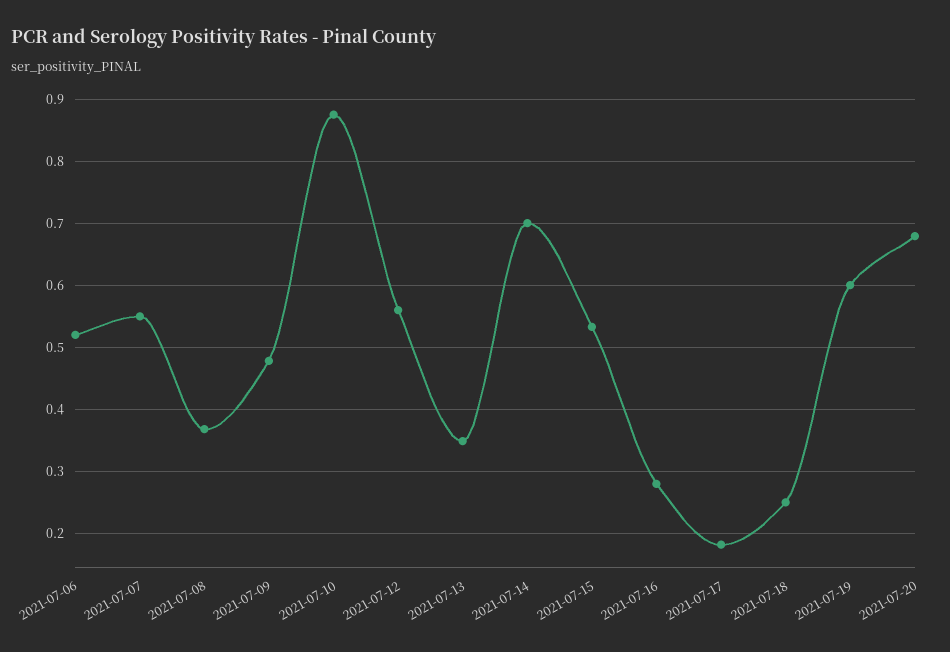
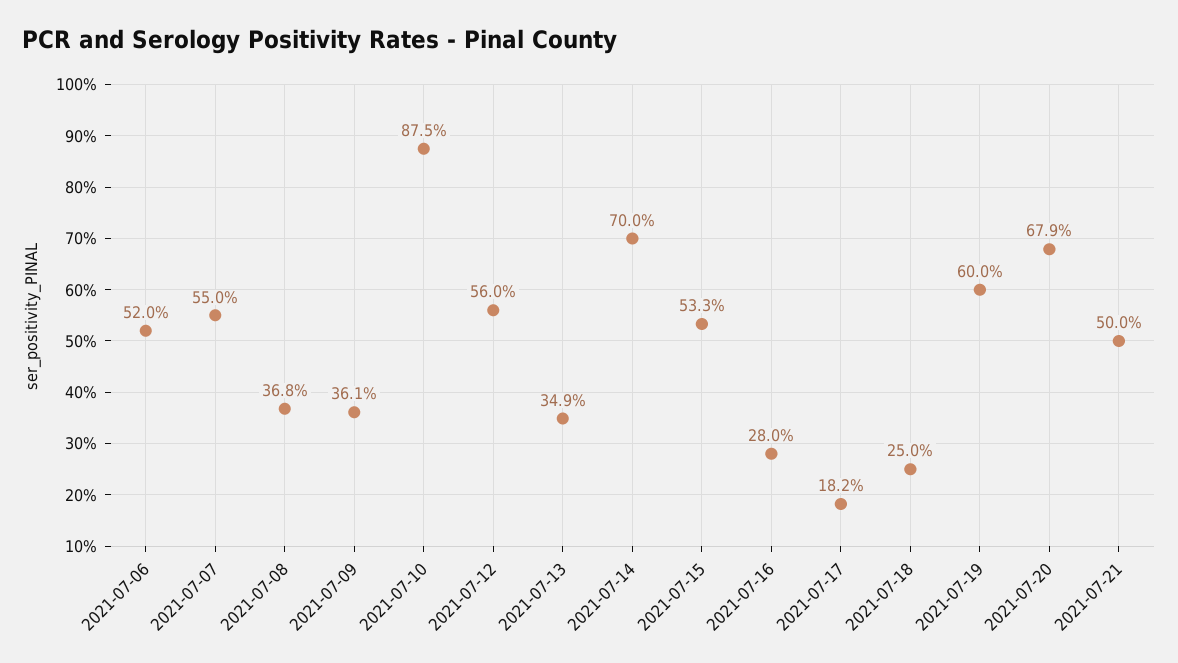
2021-07-09: 0.48 -> 0.361
2021-07-21: none -> 0.5

